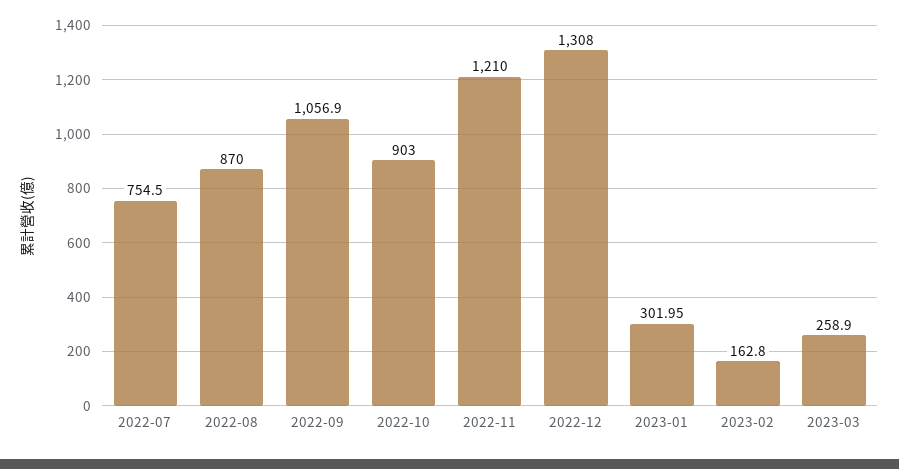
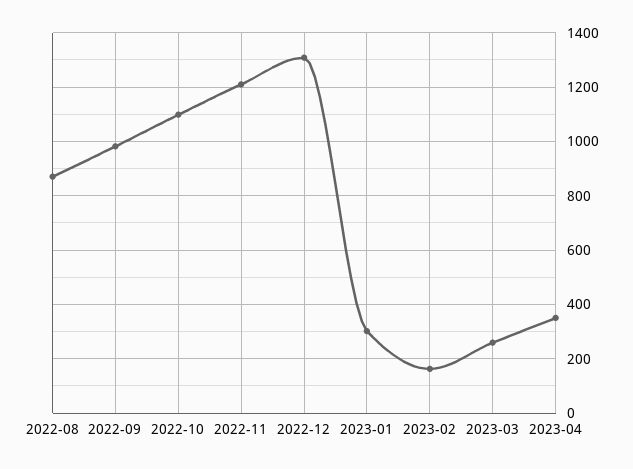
2022-07: 754.5 -> none
2022-09: 1056.9 -> 975
2022-10: 903 -> 1100
2023-04: none -> 350

